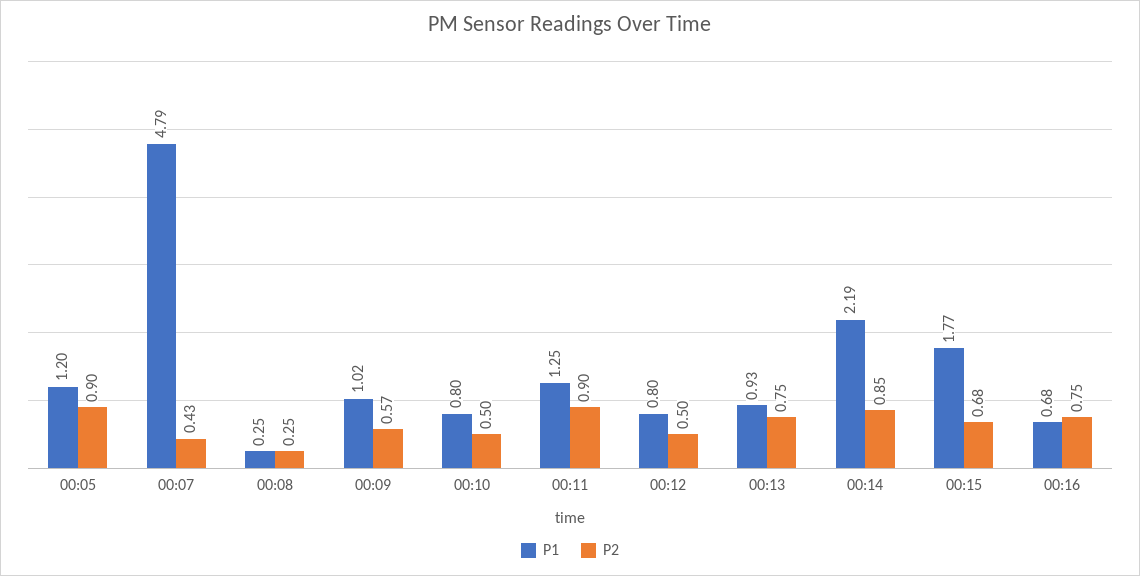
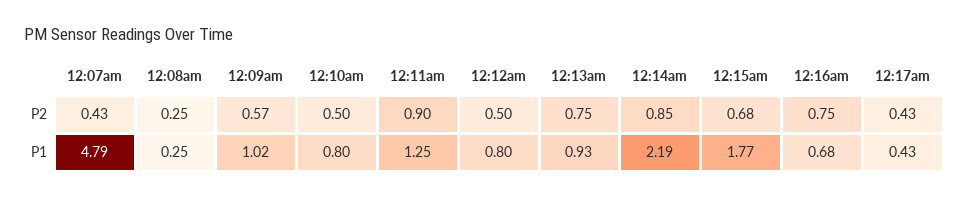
P1, 00:05: 1.2 -> none
P2, 00:05: 0.9 -> none
P2, 12:17am: none -> 0.43
P1, 12:17am: none -> 0.43

